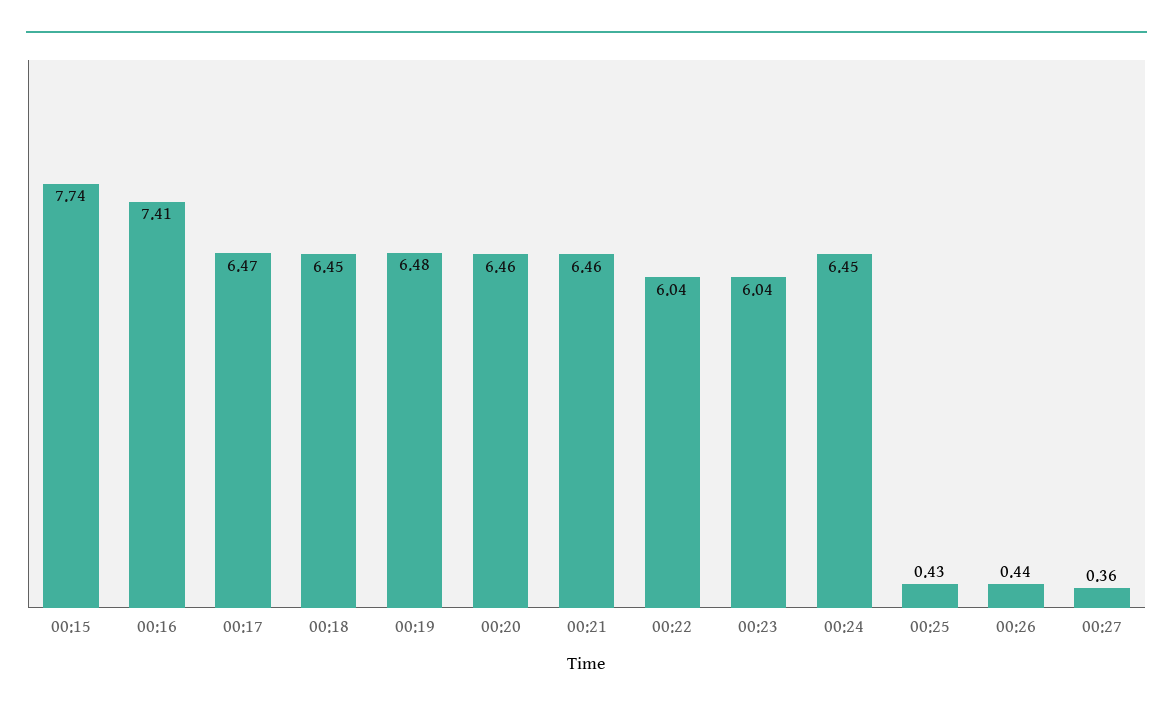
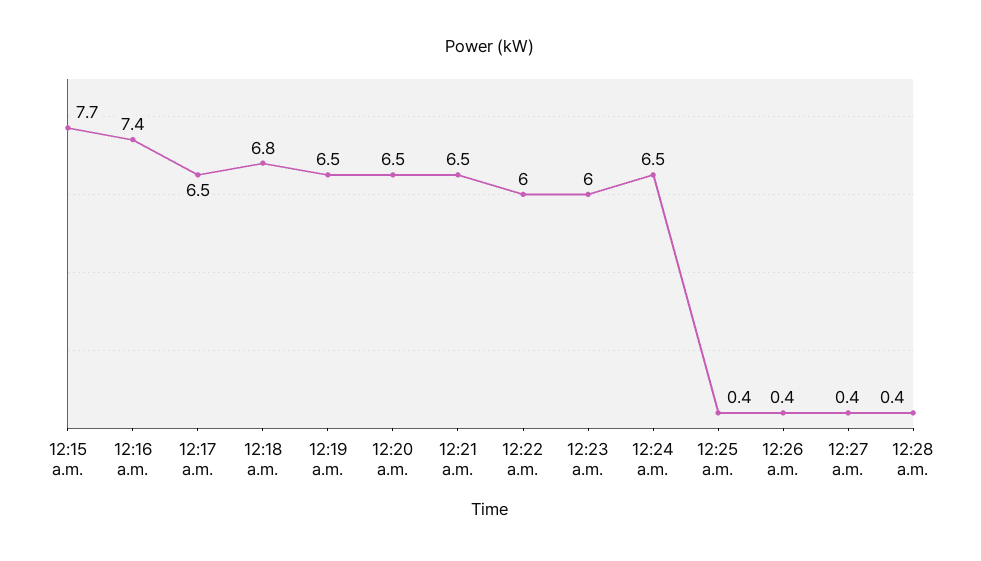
00:18: 6.45 -> 6.8
12:28 a.m.: none -> 0.4

